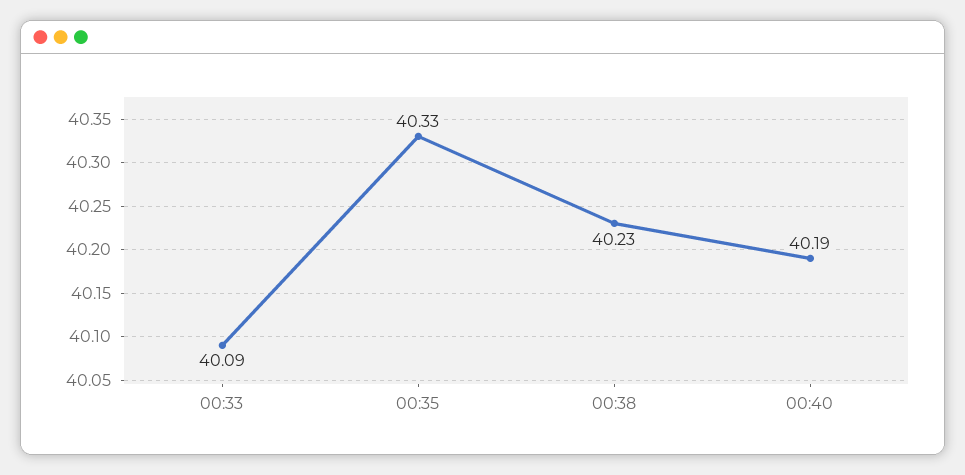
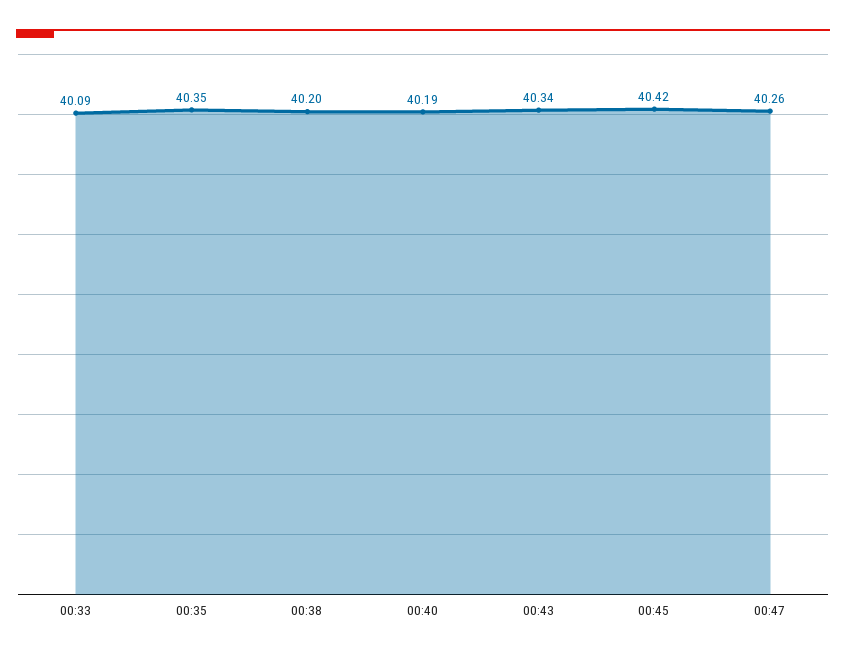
00:35: 40.33 -> 40.35
00:38: 40.23 -> 40.2
00:43: none -> 40.34
00:45: none -> 40.42
00:47: none -> 40.26

